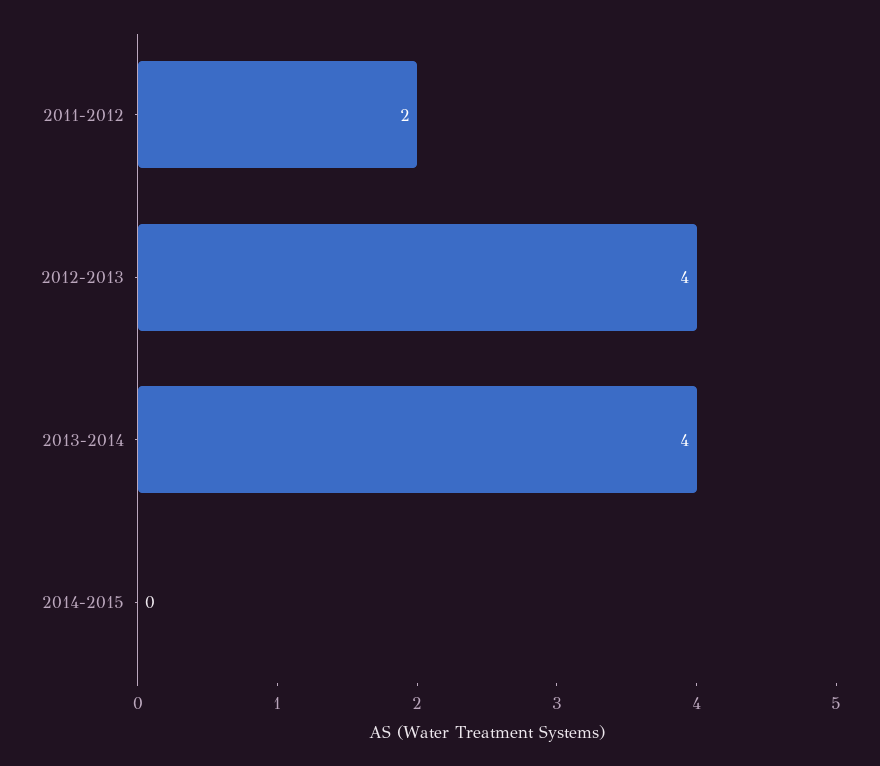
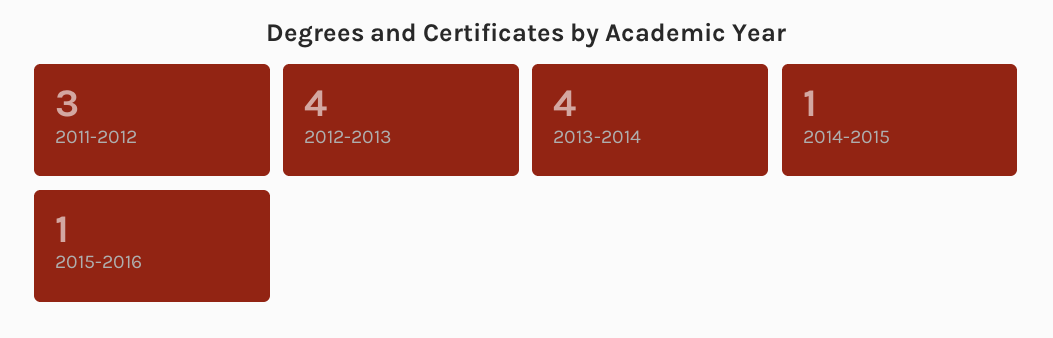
2011-2012: 2 -> 3
2014-2015: 0 -> 1
2015-2016: none -> 1

